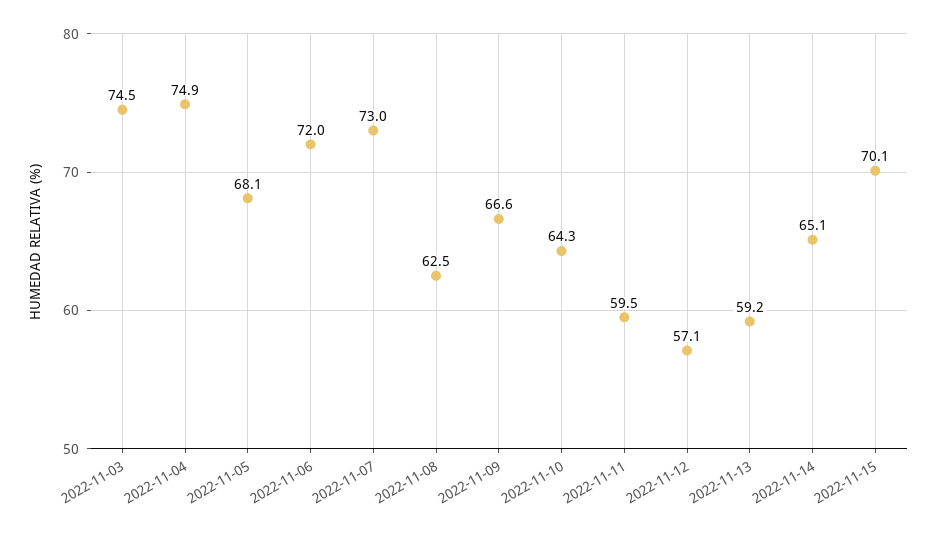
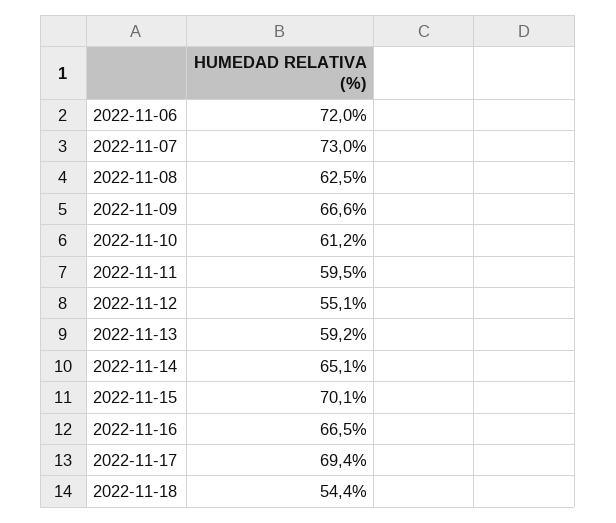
2022-11-03: 74.5 -> none
2022-11-04: 74.9 -> none
2022-11-05: 68.1 -> none
2022-11-10: 64.3 -> 61.2
2022-11-12: 57.1 -> 55.1
2022-11-16: none -> 66.5
2022-11-17: none -> 69.4
2022-11-18: none -> 54.4

